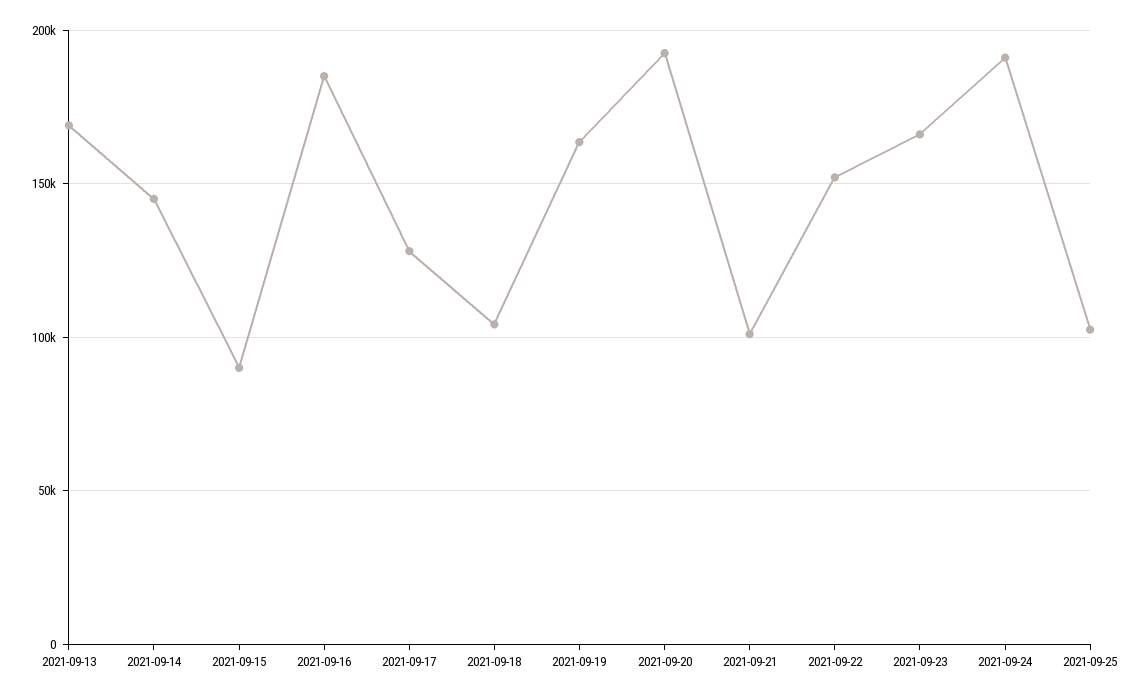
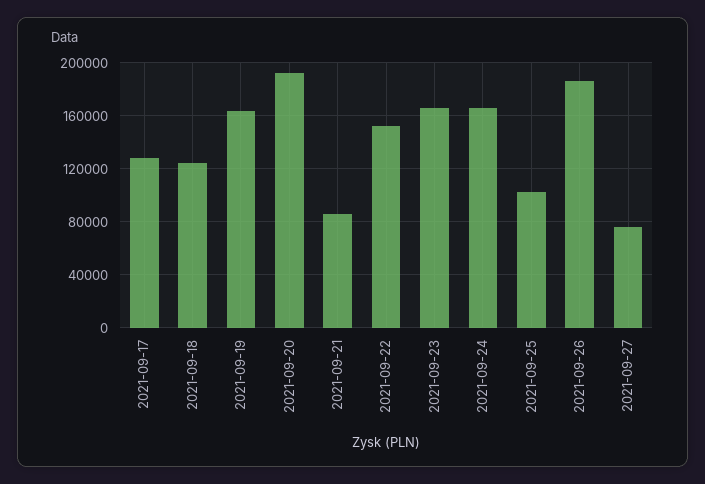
2021-09-13: 170000 -> none
2021-09-14: 145000 -> none
2021-09-15: 90000 -> none
2021-09-16: 185000 -> none
2021-09-18: 105000 -> 125000
2021-09-21: 100000 -> 85000
2021-09-24: 190000 -> 165000
2021-09-26: none -> 185000
2021-09-27: none -> 75000

